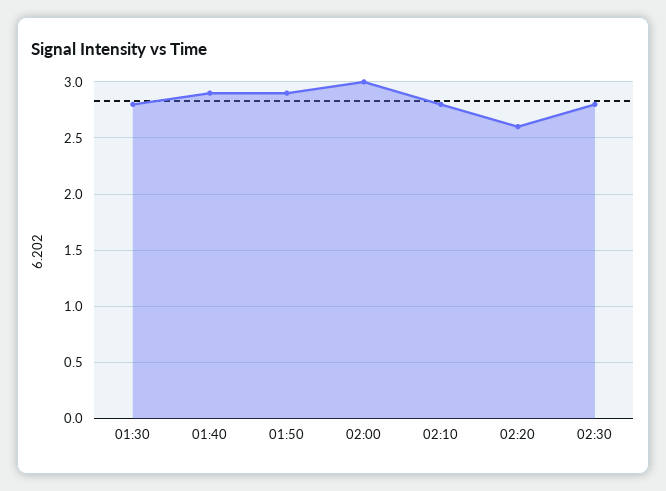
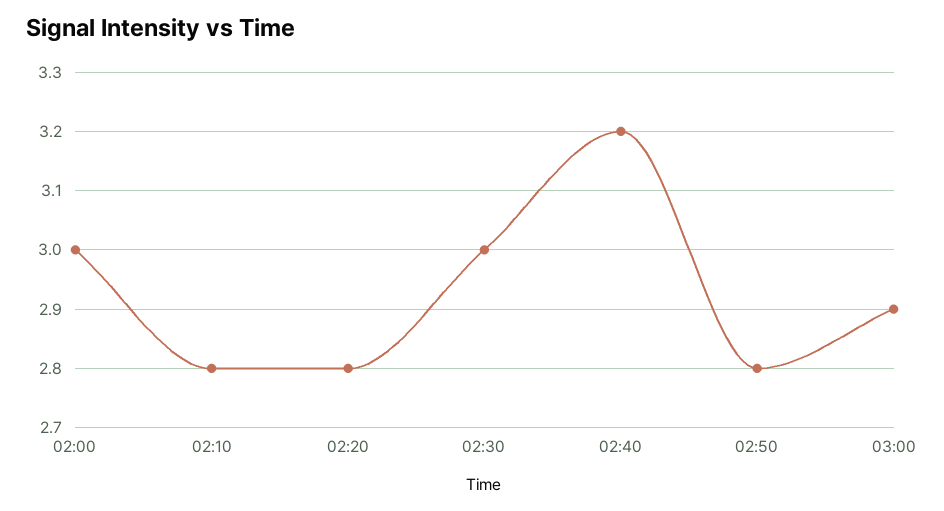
01:30: 2.8 -> none
01:40: 2.9 -> none
01:50: 2.9 -> none
02:20: 2.6 -> 2.8
02:30: 2.8 -> 3
02:40: none -> 3.2
02:50: none -> 2.8
03:00: none -> 2.9

